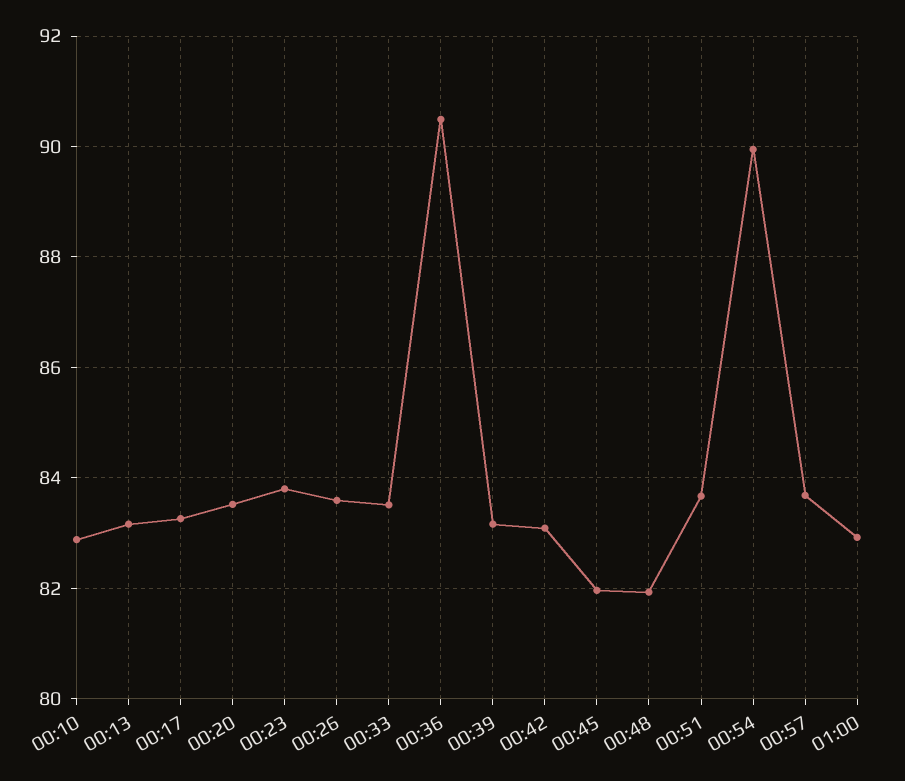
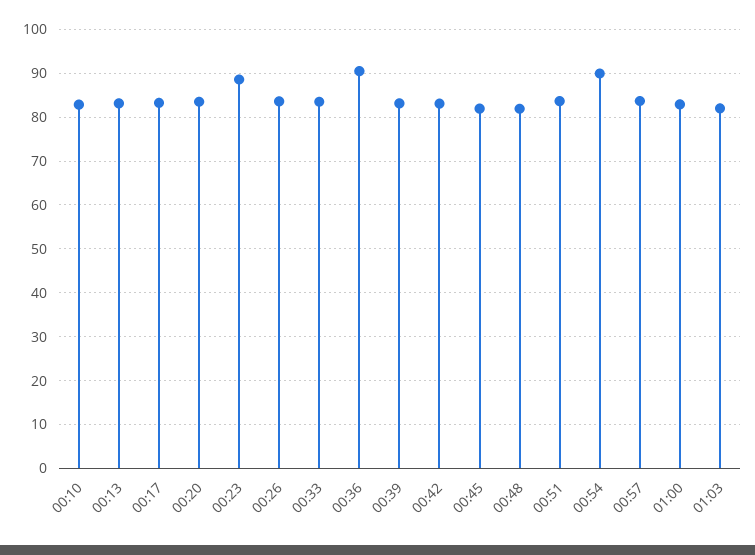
00:23: 83.8 -> 88
01:03: none -> 82

